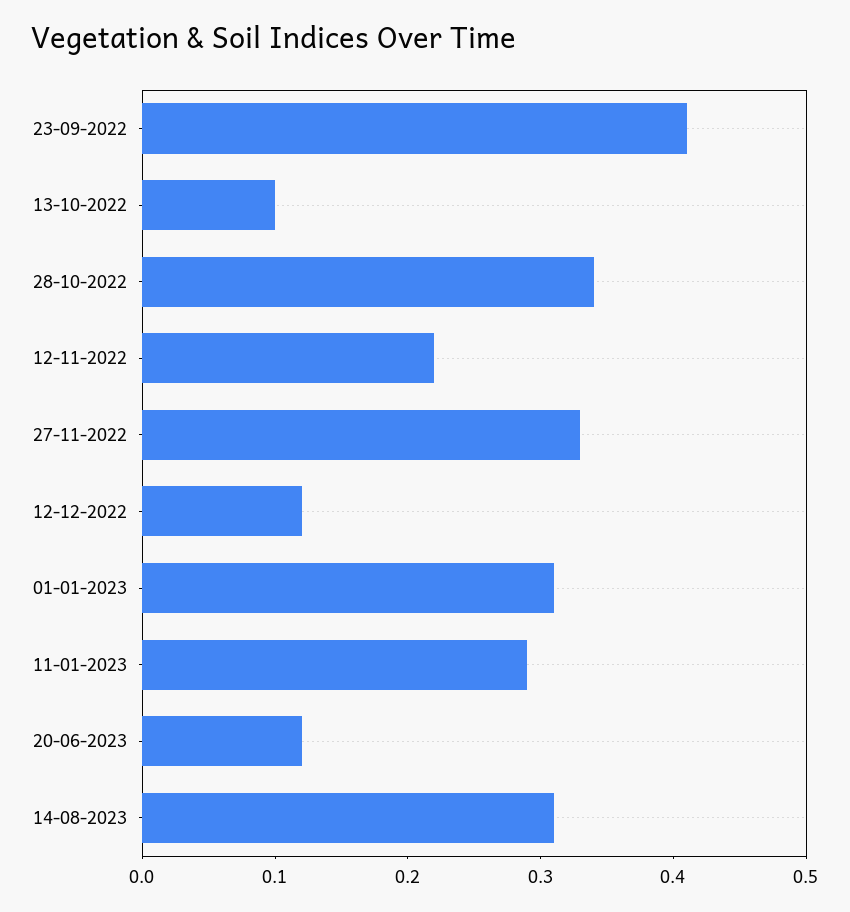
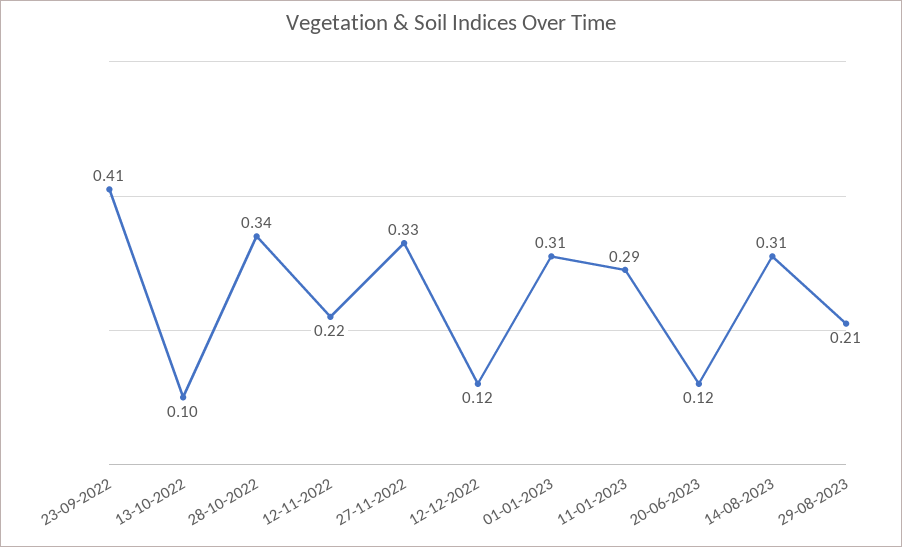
29-08-2023: none -> 0.21

